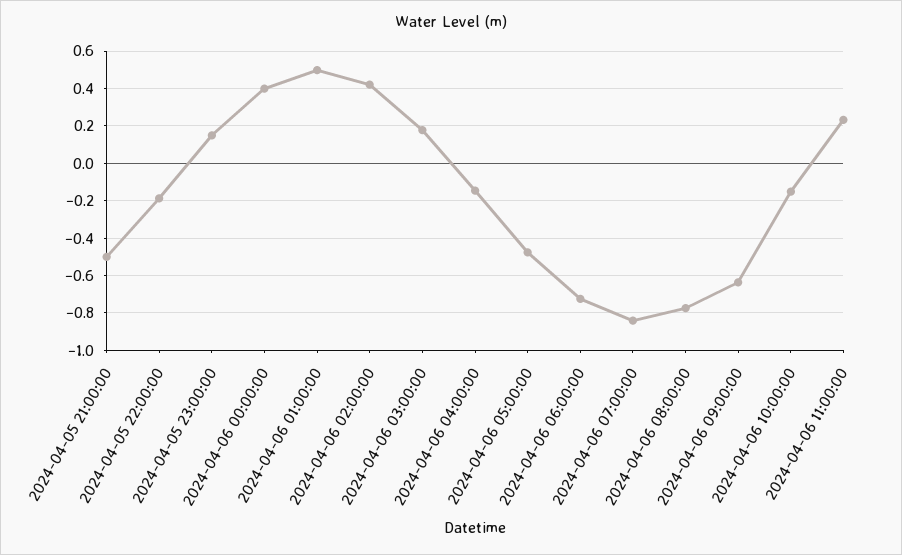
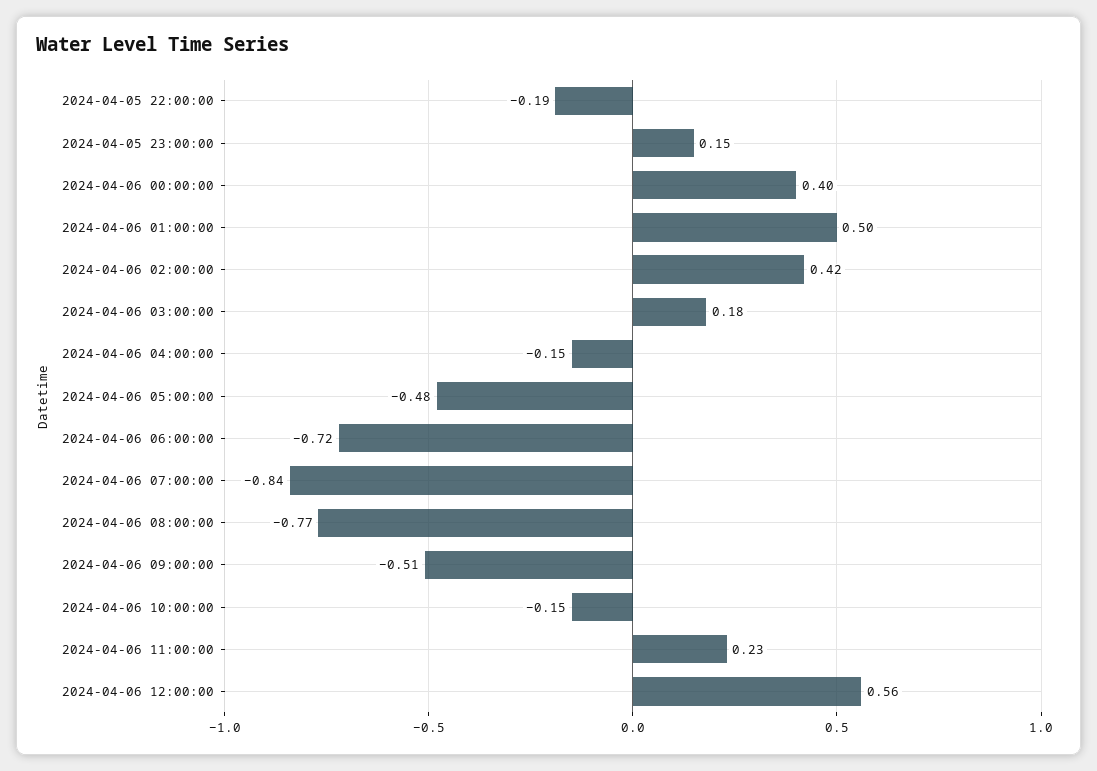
2024-04-05 21:00:00: -0.5 -> none
2024-04-06 09:00:00: -0.65 -> -0.51
2024-04-06 12:00:00: none -> 0.56

